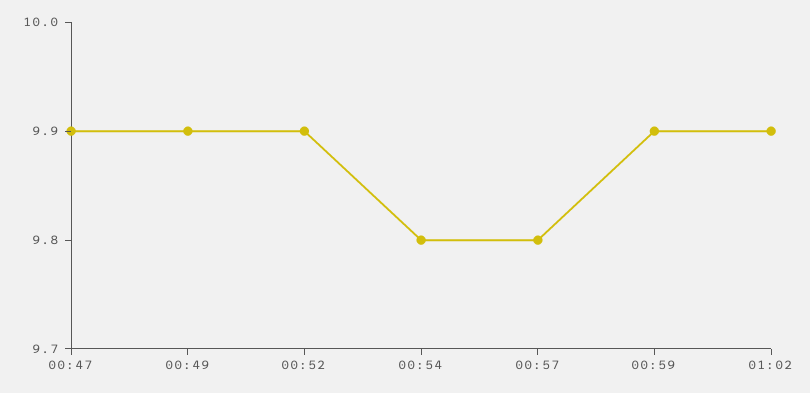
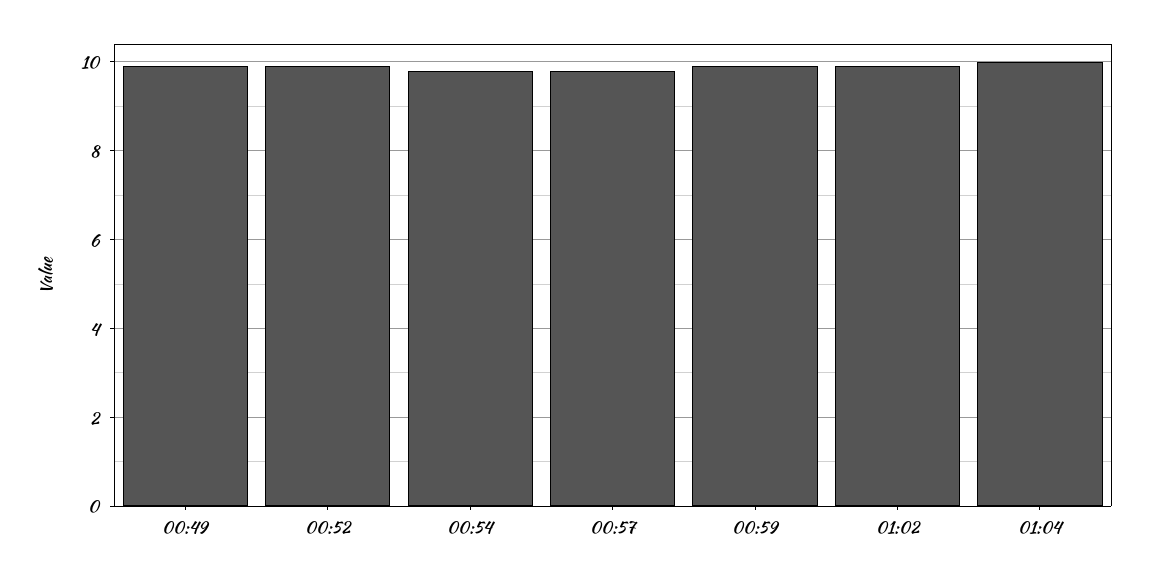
00:47: 9.9 -> none
01:04: none -> 10

